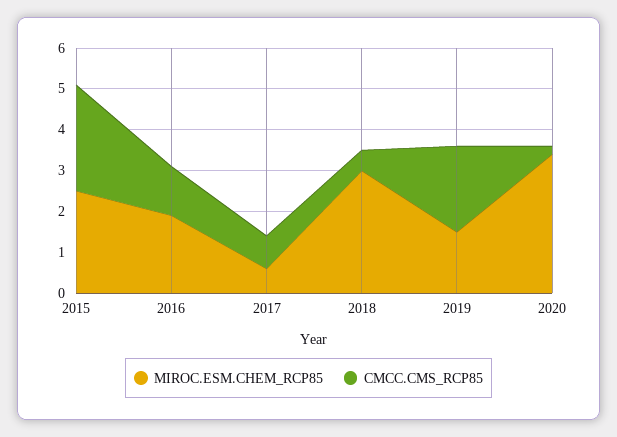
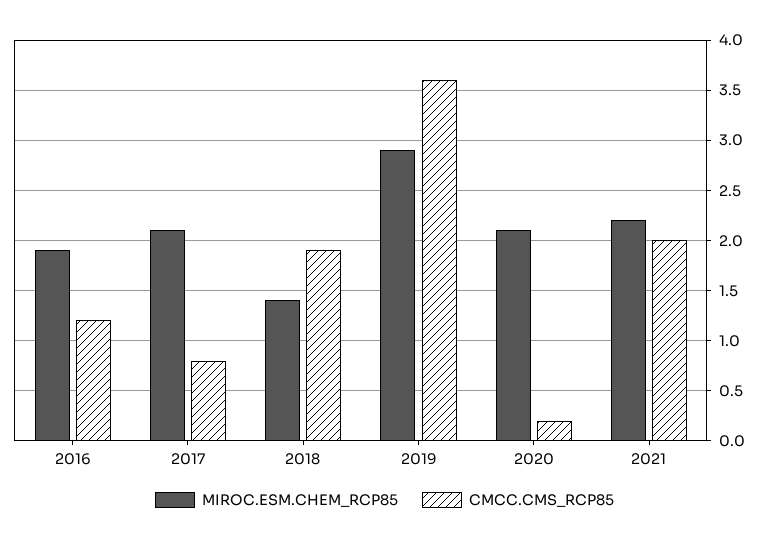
MIROC.ESM.CHEM_RCP85, 2015: 2.5 -> none
CMCC.CMS_RCP85, 2015: 2.5 -> none
MIROC.ESM.CHEM_RCP85, 2017: 0.5 -> 2.1
MIROC.ESM.CHEM_RCP85, 2018: 3 -> 1.4
CMCC.CMS_RCP85, 2018: 0.5 -> 1.9
MIROC.ESM.CHEM_RCP85, 2019: 1.5 -> 2.9
CMCC.CMS_RCP85, 2019: 2 -> 3.6
MIROC.ESM.CHEM_RCP85, 2020: 3.5 -> 2.1
MIROC.ESM.CHEM_RCP85, 2021: none -> 2.2
CMCC.CMS_RCP85, 2021: none -> 2

